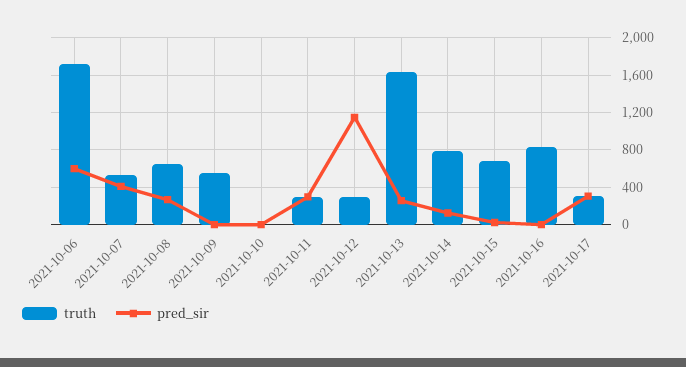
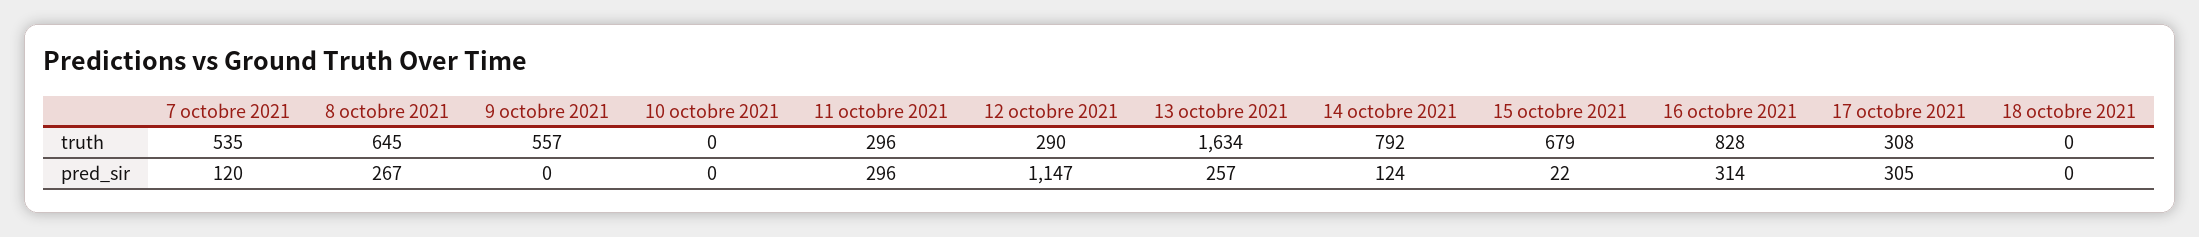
truth, 2021-10-06: 1700 -> none
pred_sir, 2021-10-06: 600 -> none
pred_sir, 2021-10-07: 400 -> 120
pred_sir, 2021-10-16: 0 -> 314
truth, 18 octobre 2021: none -> 0
pred_sir, 18 octobre 2021: none -> 0

